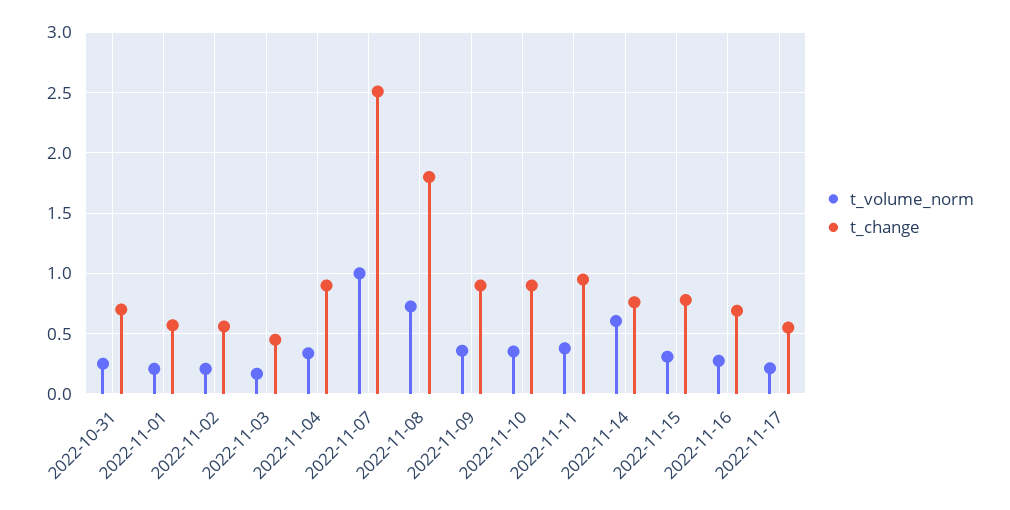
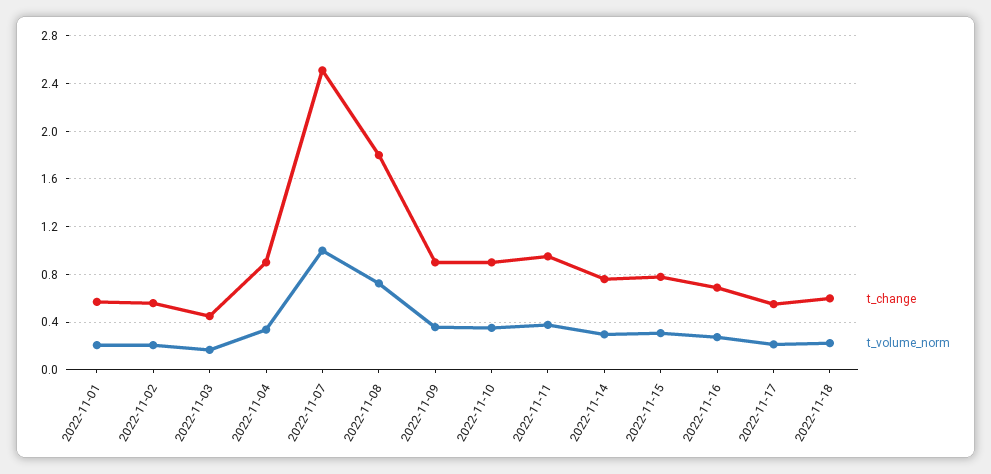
t_volume_norm, 2022-10-31: 0.25 -> none
t_change, 2022-10-31: 0.7 -> none
t_volume_norm, 2022-11-14: 0.6 -> 0.3
t_change, 2022-11-18: none -> 0.6
t_volume_norm, 2022-11-18: none -> 0.2

